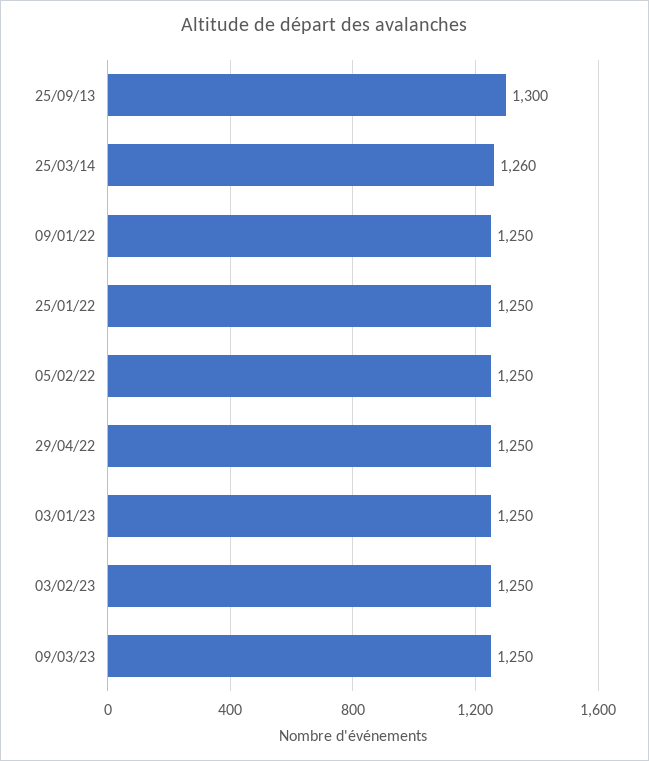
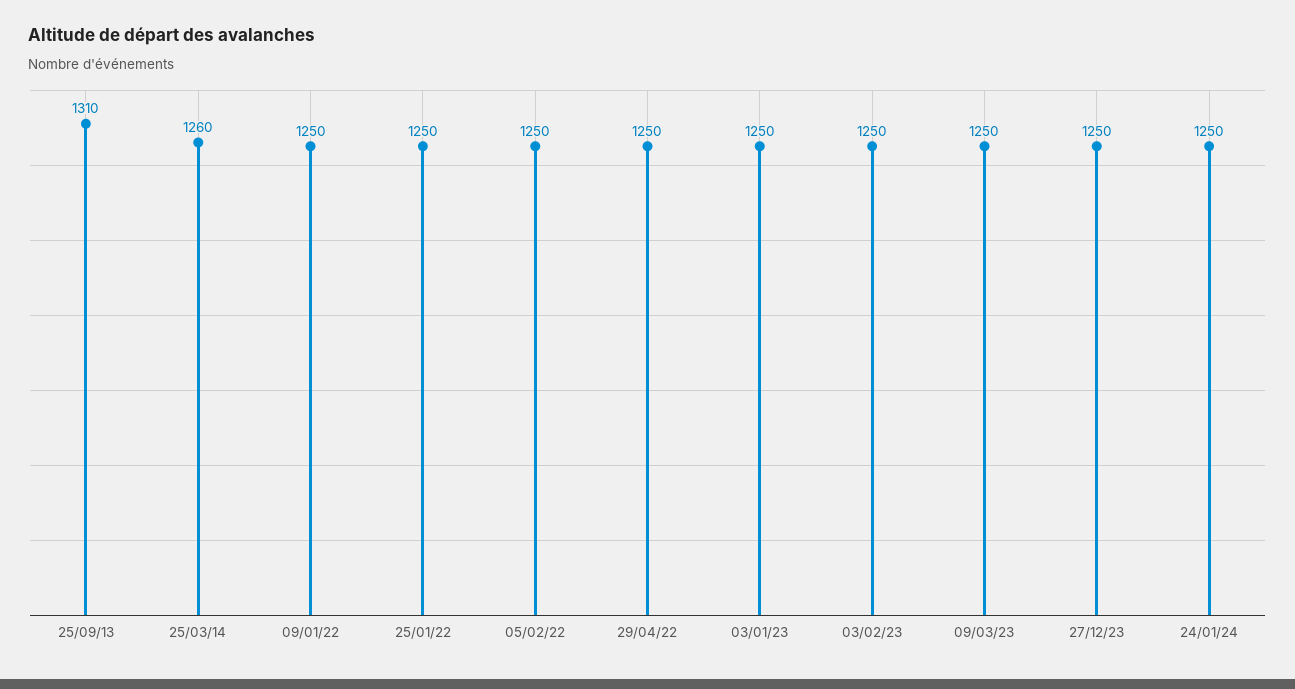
25/09/13: 1300 -> 1310
27/12/23: none -> 1250
24/01/24: none -> 1250

